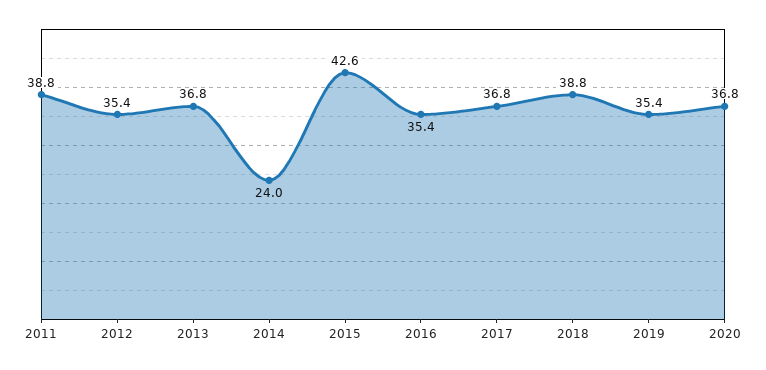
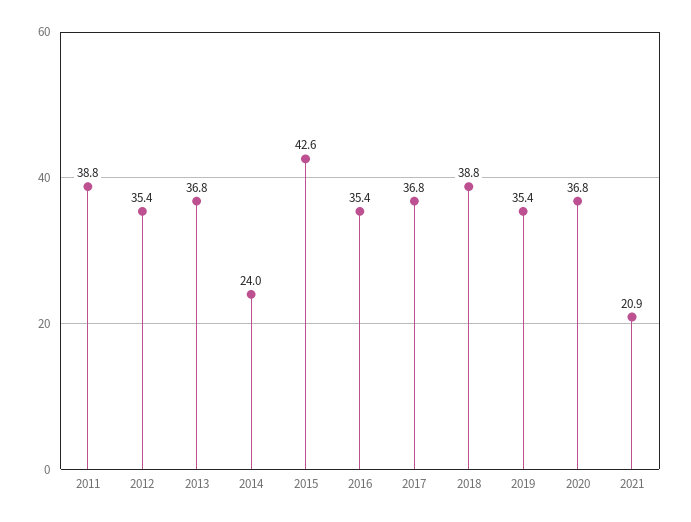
2021: none -> 20.9

